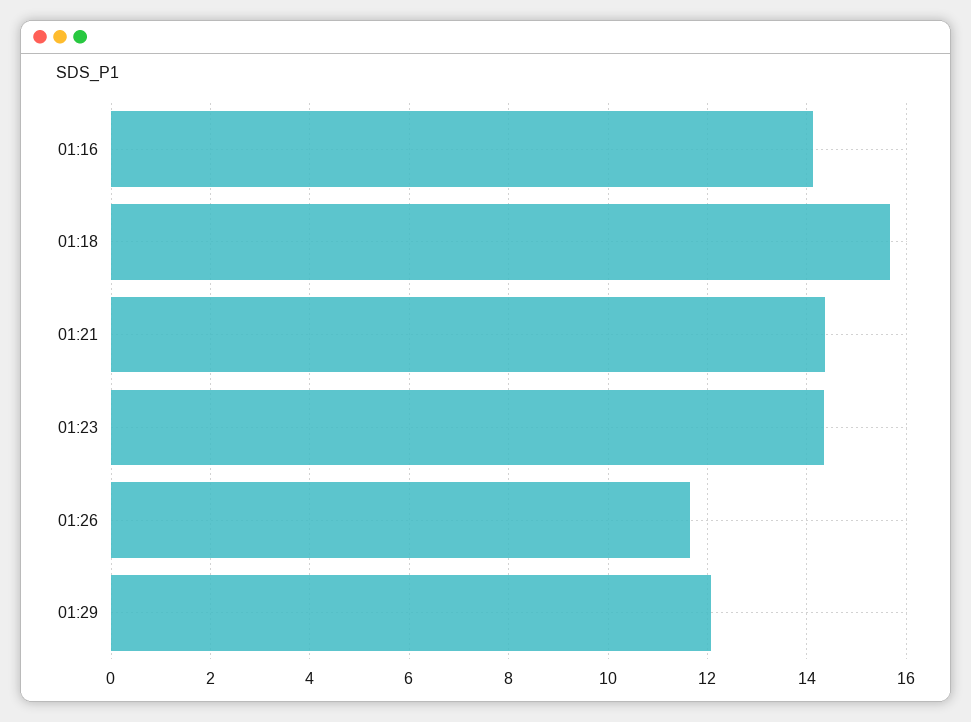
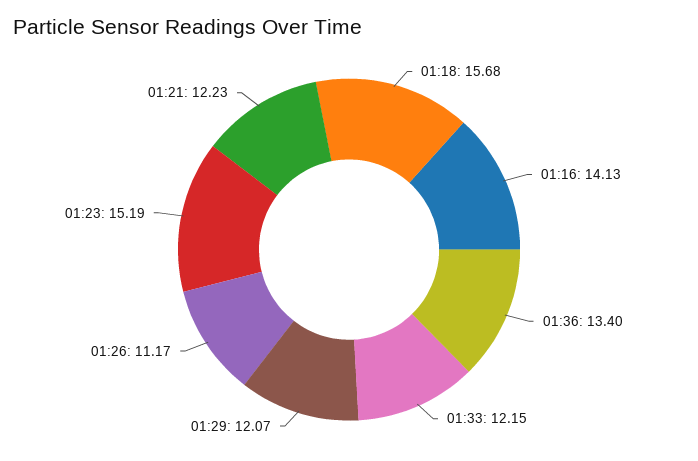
01:21: 14.4 -> 12.23
01:23: 14.4 -> 15.19
01:26: 11.6 -> 11.17
01:36: none -> 13.4
01:33: none -> 12.15

